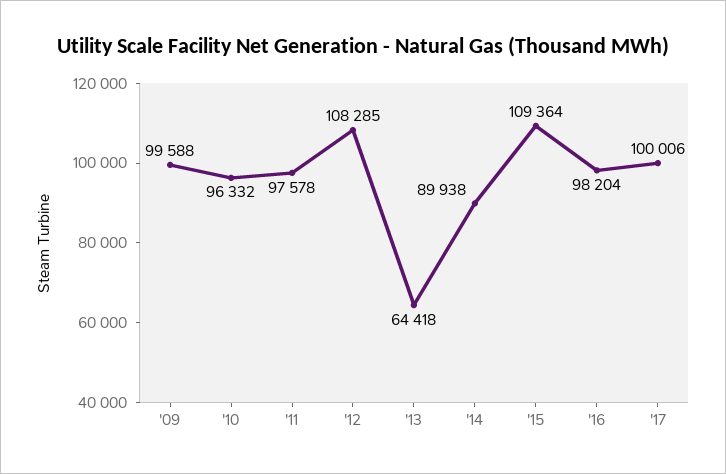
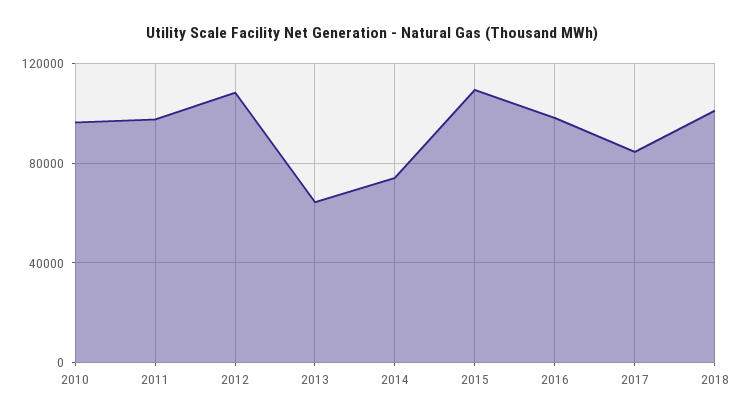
'09: 99588 -> none
'14: 89938 -> 75000
'17: 100006 -> 85000
2018: none -> 100000

